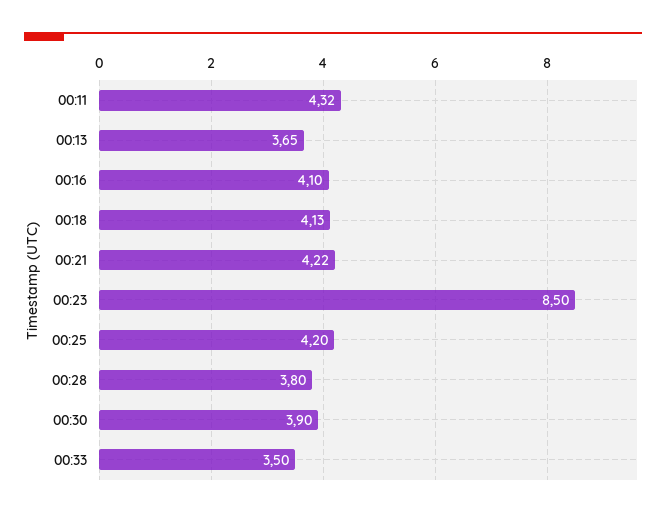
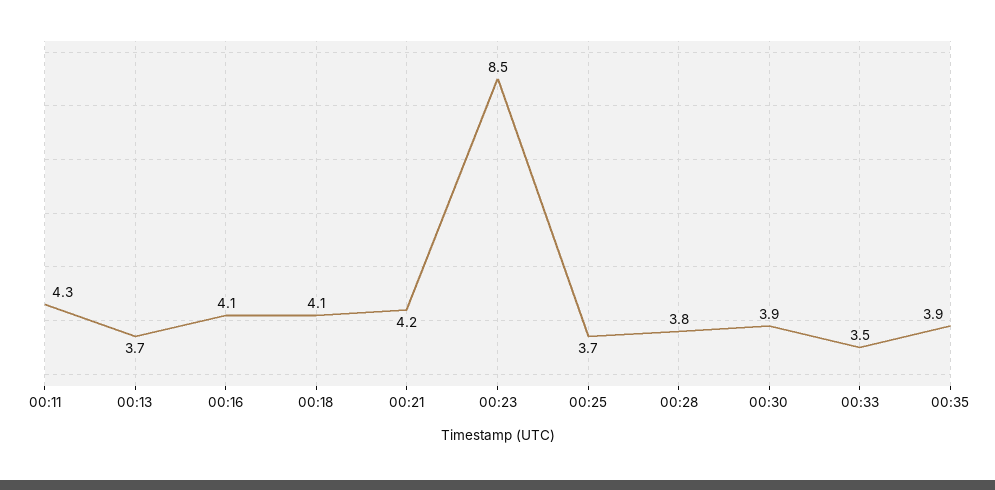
00:25: 4.2 -> 3.7
00:35: none -> 3.9

